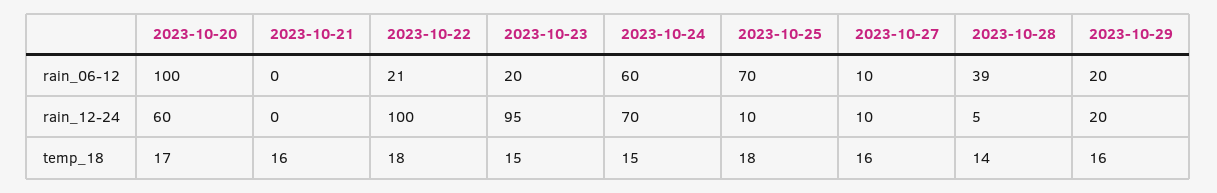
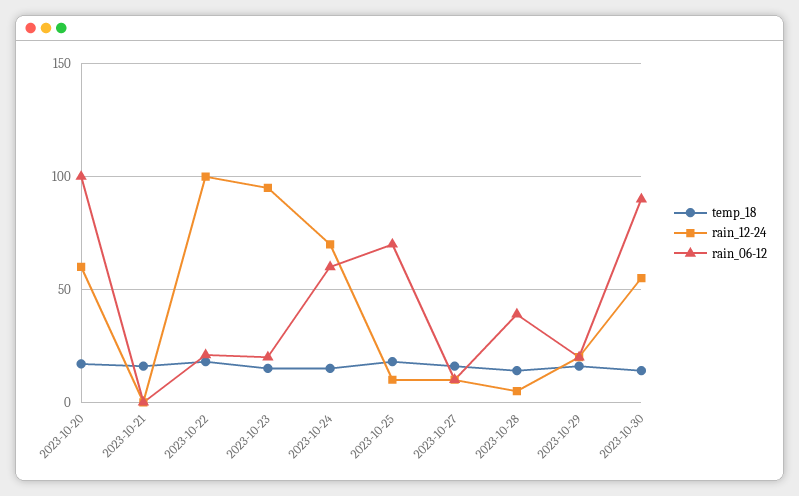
temp_18, 2023-10-30: none -> 15
rain_12-24, 2023-10-30: none -> 55
rain_06-12, 2023-10-30: none -> 90

